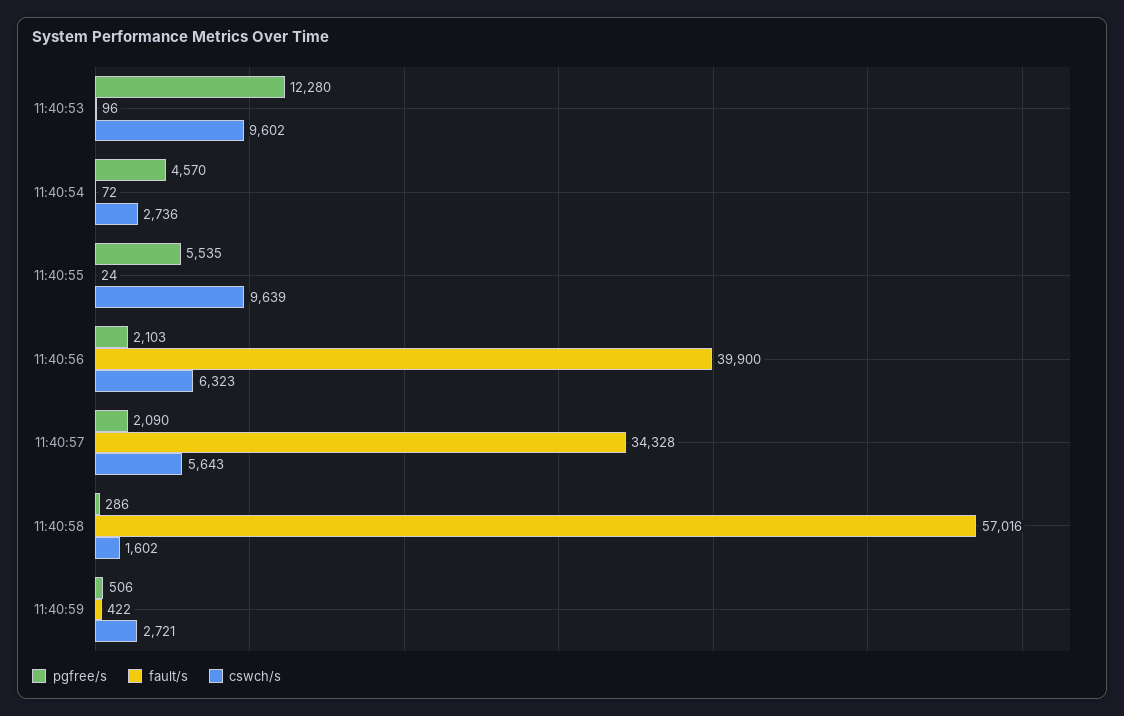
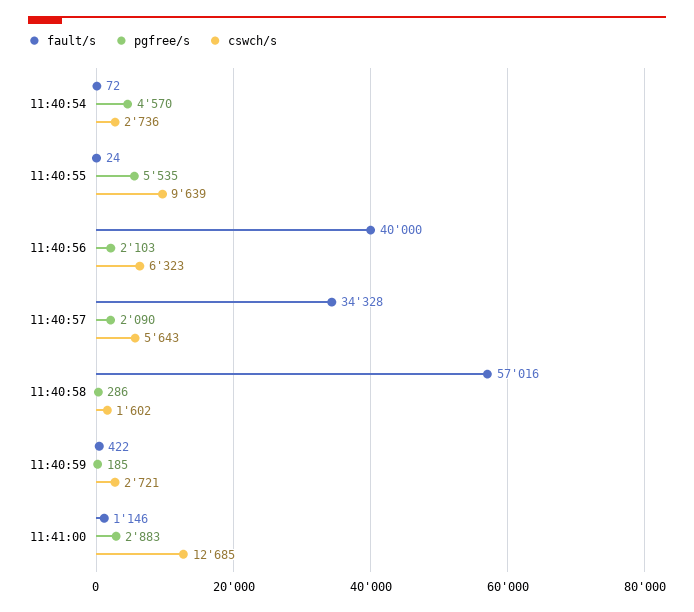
pgfree/s, 11:40:53: 12280 -> none
fault/s, 11:40:53: 96 -> none
cswch/s, 11:40:53: 9602 -> none
fault/s, 11:40:56: 39900 -> 40000
pgfree/s, 11:40:59: 506 -> 185
fault/s, 11:41:00: none -> 1146
pgfree/s, 11:41:00: none -> 2883
cswch/s, 11:41:00: none -> 12685

